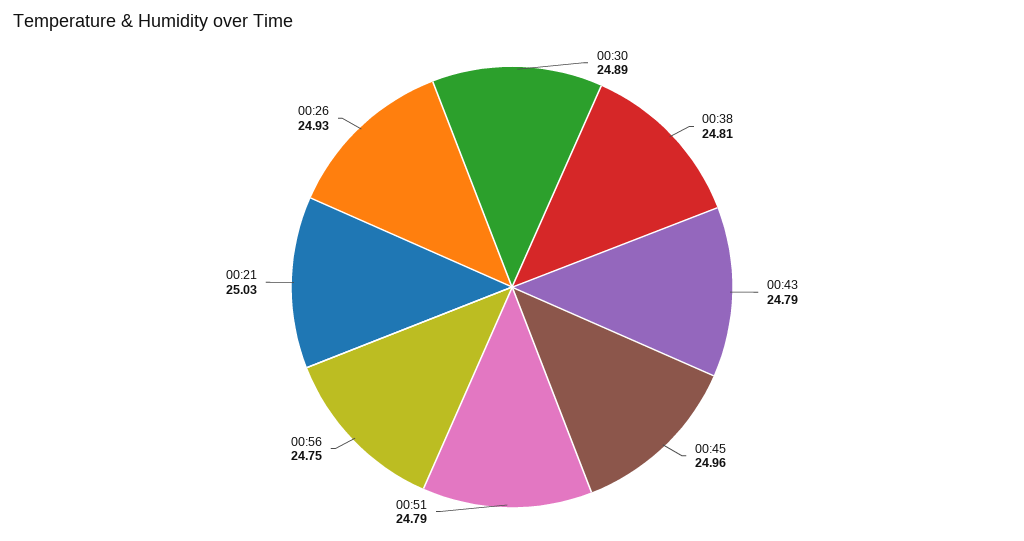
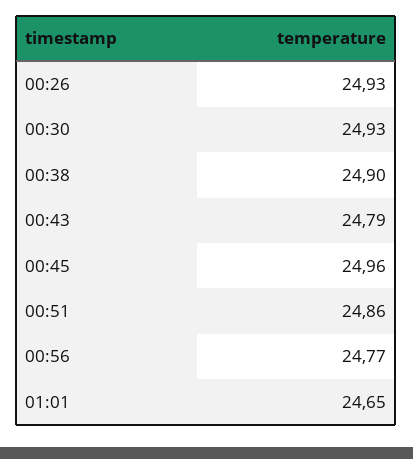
00:30: 24.89 -> 24.93
00:38: 24.81 -> 24.9
00:51: 24.79 -> 24.86
00:56: 24.75 -> 24.77
00:21: 25.03 -> none
01:01: none -> 24.65

